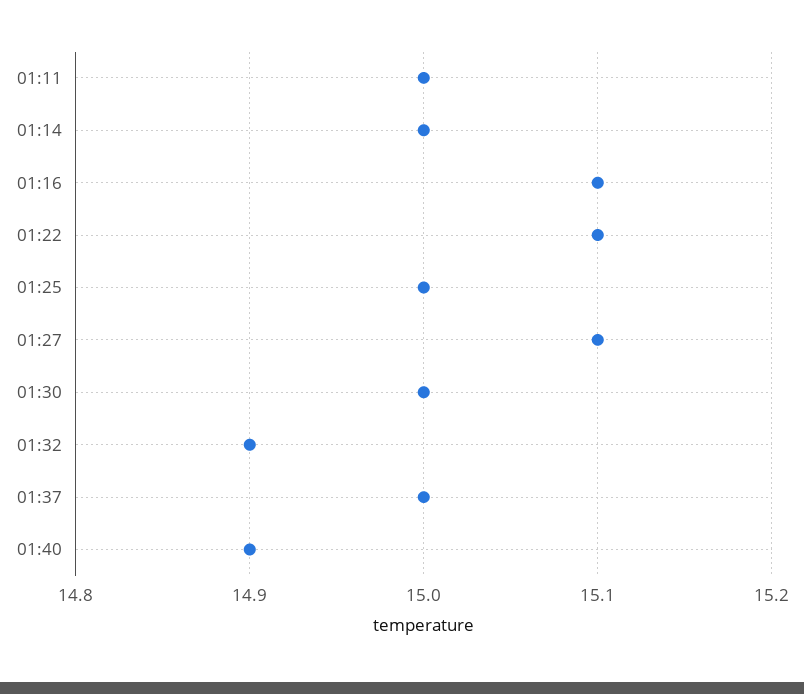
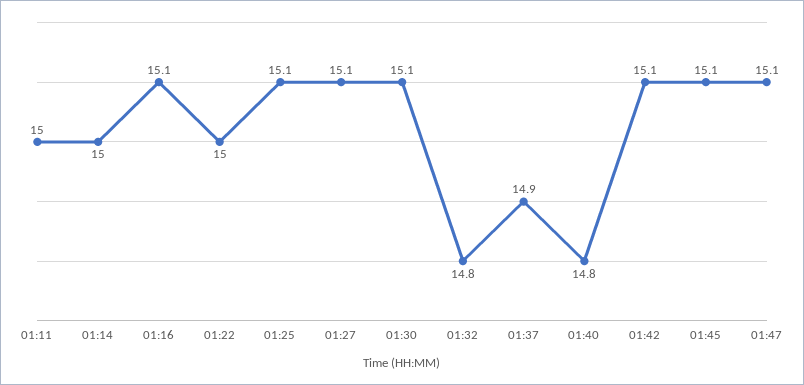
01:22: 15.1 -> 15
01:25: 15 -> 15.1
01:30: 15 -> 15.1
01:32: 14.9 -> 14.8
01:37: 15 -> 14.9
01:40: 14.9 -> 14.8
01:42: none -> 15.1
01:45: none -> 15.1
01:47: none -> 15.1

